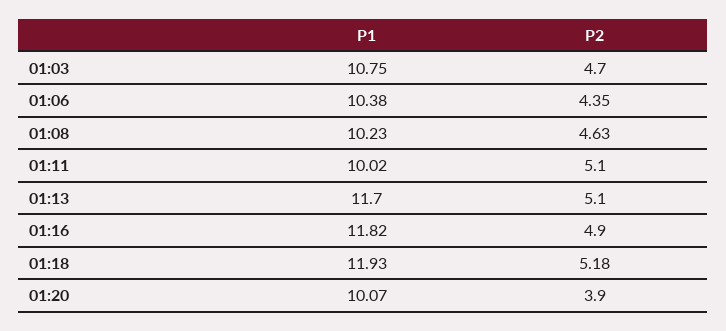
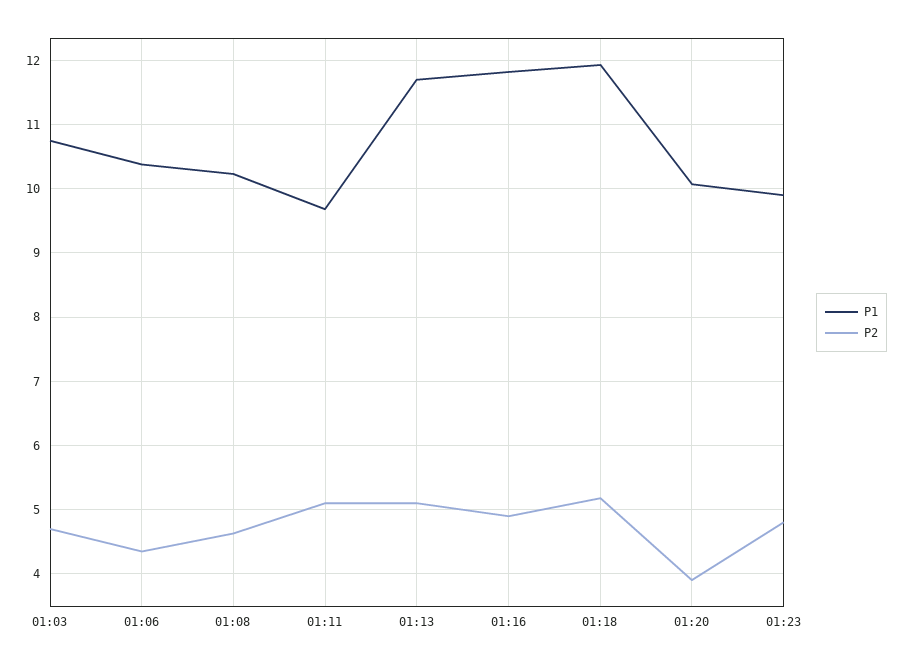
P1, 01:11: 10.02 -> 9.7
P1, 01:23: none -> 9.9
P2, 01:23: none -> 4.8

